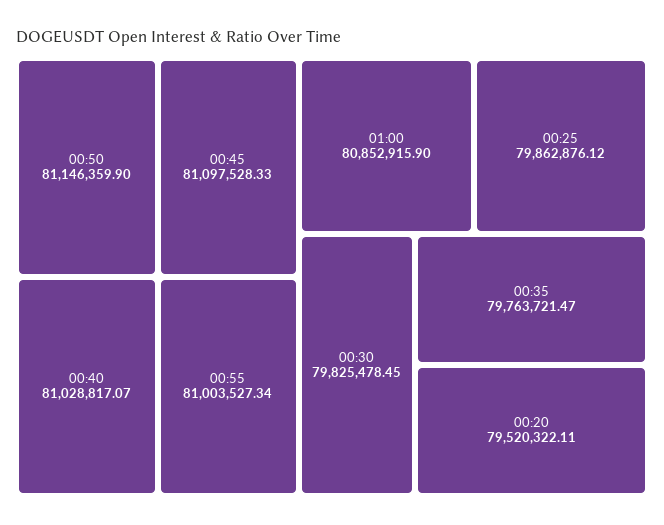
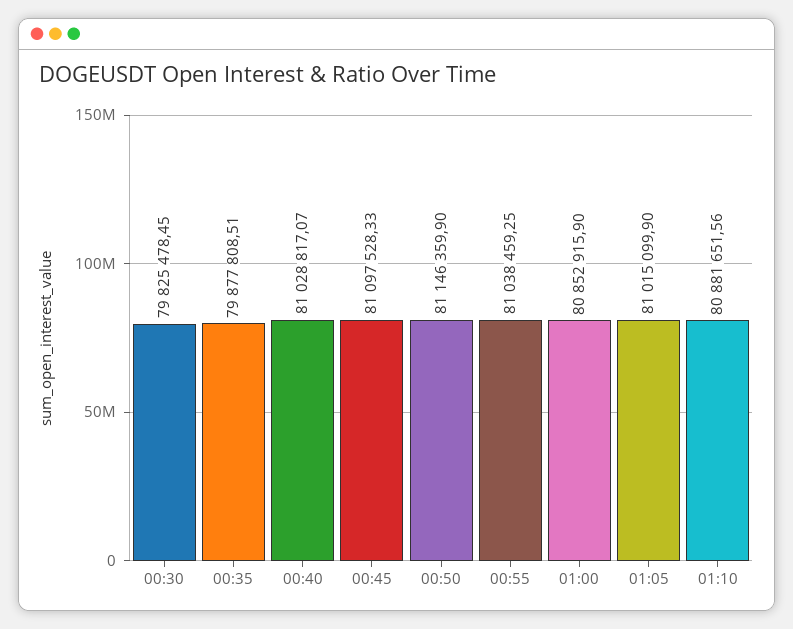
00:55: 81003527.34 -> 81038459.25
00:25: 79862876.12 -> none
00:35: 79763721.47 -> 79877808.51
00:20: 79520322.11 -> none
01:05: none -> 81015099.9
01:10: none -> 80881651.56

